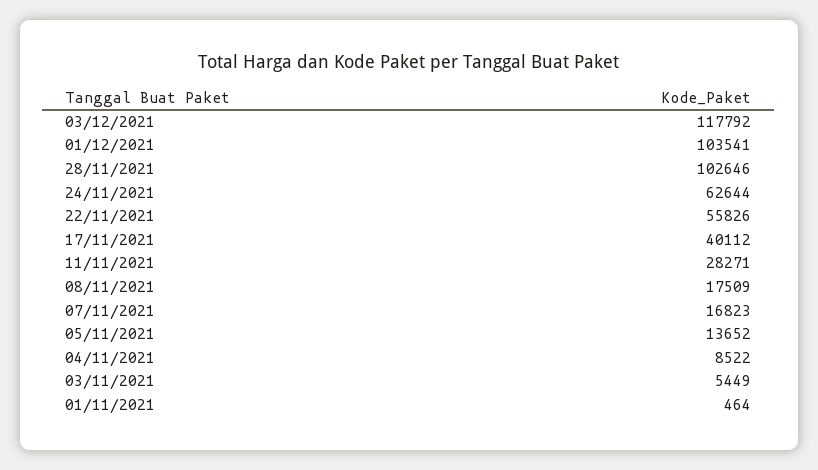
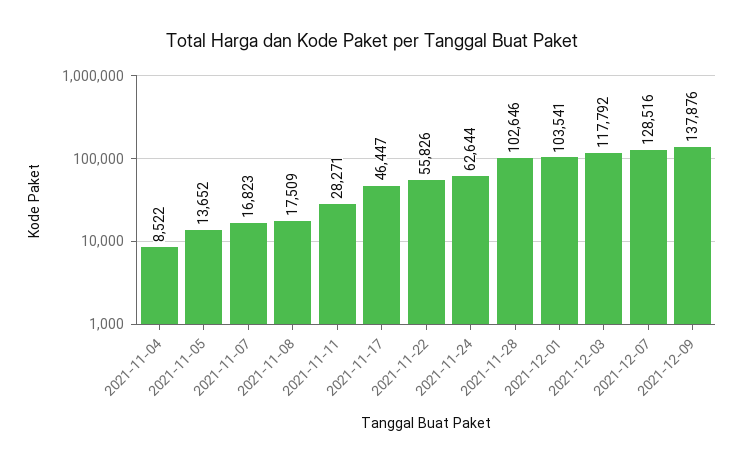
17/11/2021: 40112 -> 46447
03/11/2021: 5449 -> none
01/11/2021: 464 -> none
2021-12-07: none -> 128516
2021-12-09: none -> 137876

